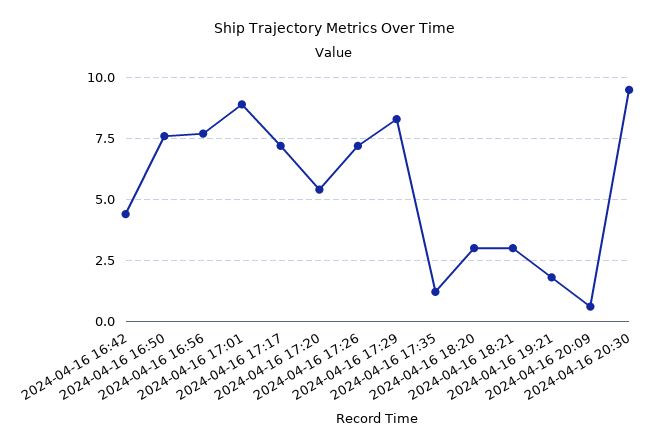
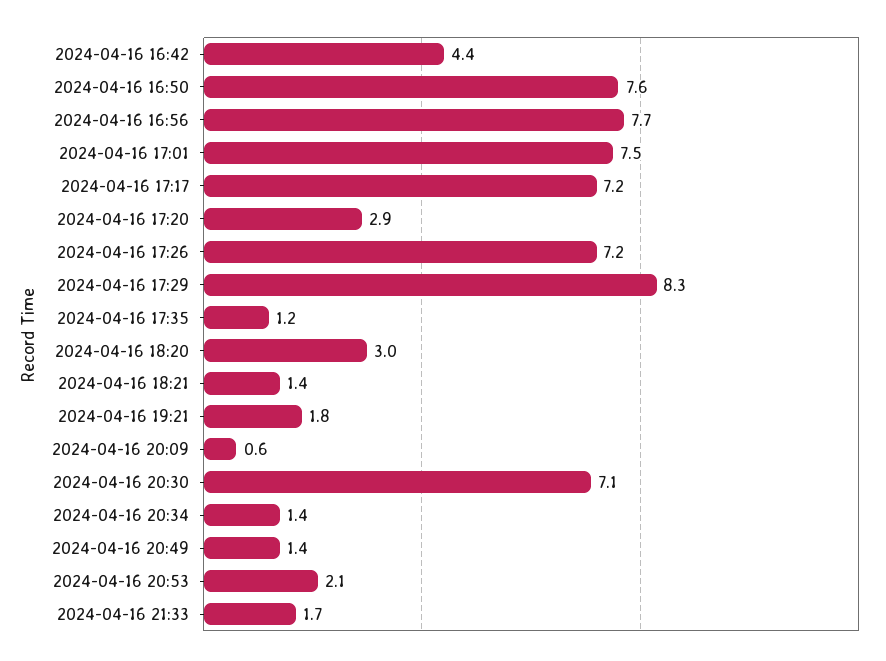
2024-04-16 17:01: 9 -> 7.5
2024-04-16 17:20: 5.5 -> 2.9
2024-04-16 18:21: 3 -> 1.4
2024-04-16 20:30: 9.5 -> 7.1
2024-04-16 20:34: none -> 1.4
2024-04-16 20:49: none -> 1.4
2024-04-16 20:53: none -> 2.1
2024-04-16 21:33: none -> 1.7

